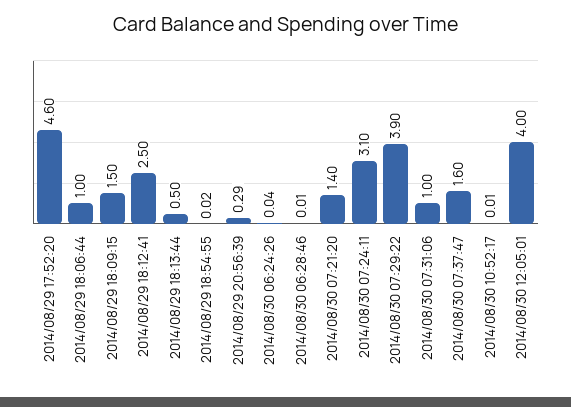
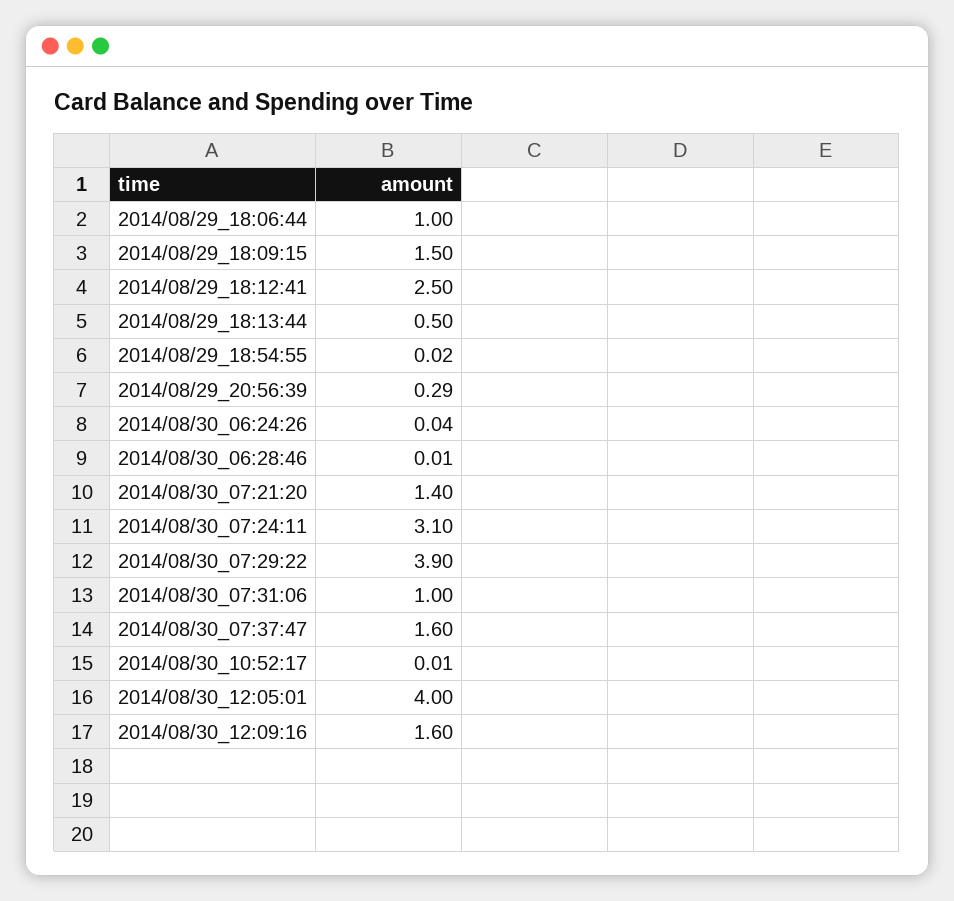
2014/08/29 17:52:20: 4.6 -> none
2014/08/30_12:09:16: none -> 1.6

